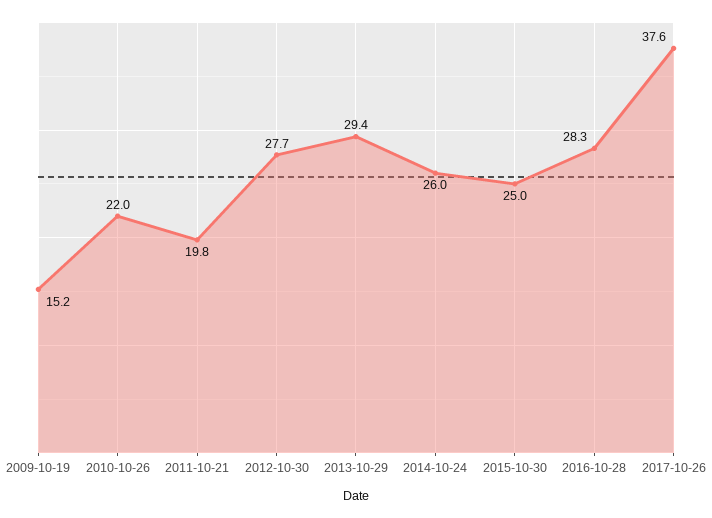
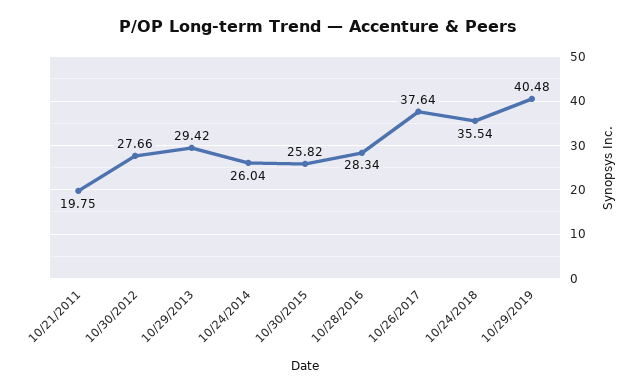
2009-10-19: 15.2 -> none
2010-10-26: 22 -> none
2015-10-30: 25 -> 25.82
10/24/2018: none -> 35.54
10/29/2019: none -> 40.48

